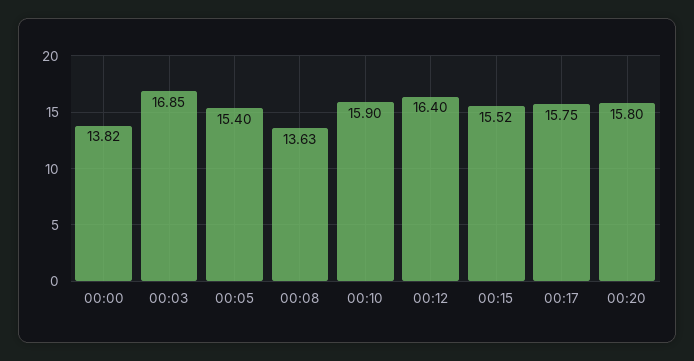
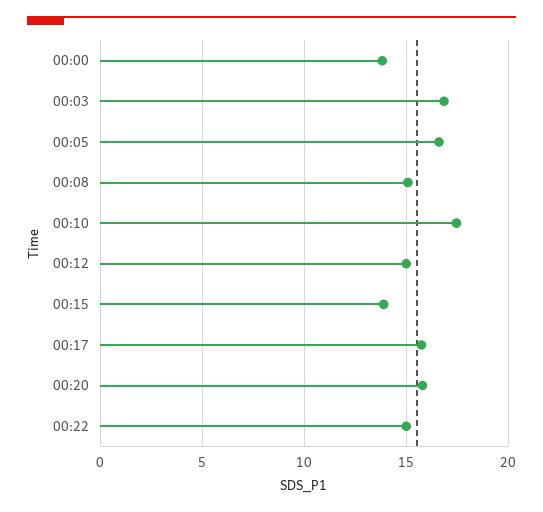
00:05: 15.4 -> 16.5
00:08: 13.63 -> 15
00:10: 15.9 -> 17.5
00:12: 16.4 -> 15
00:15: 15.52 -> 14
00:22: none -> 15

